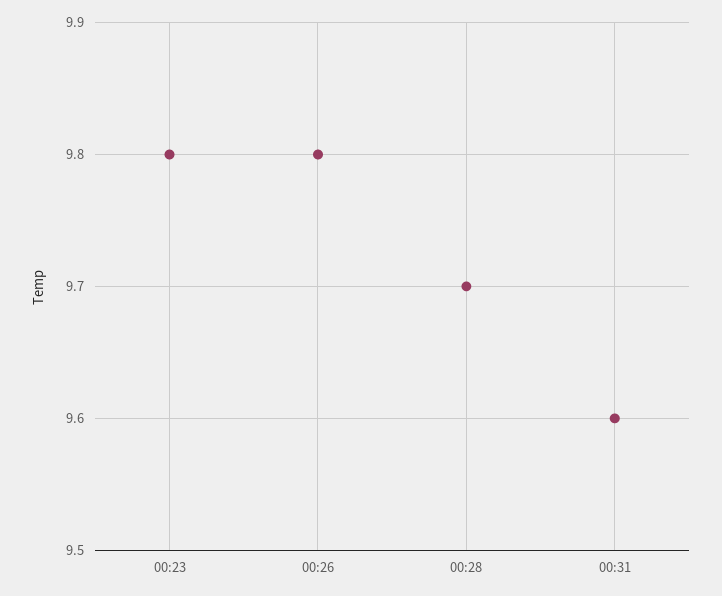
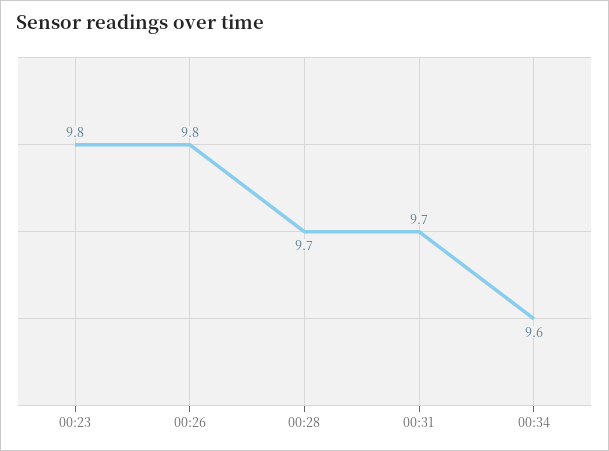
00:31: 9.6 -> 9.7
00:34: none -> 9.6

